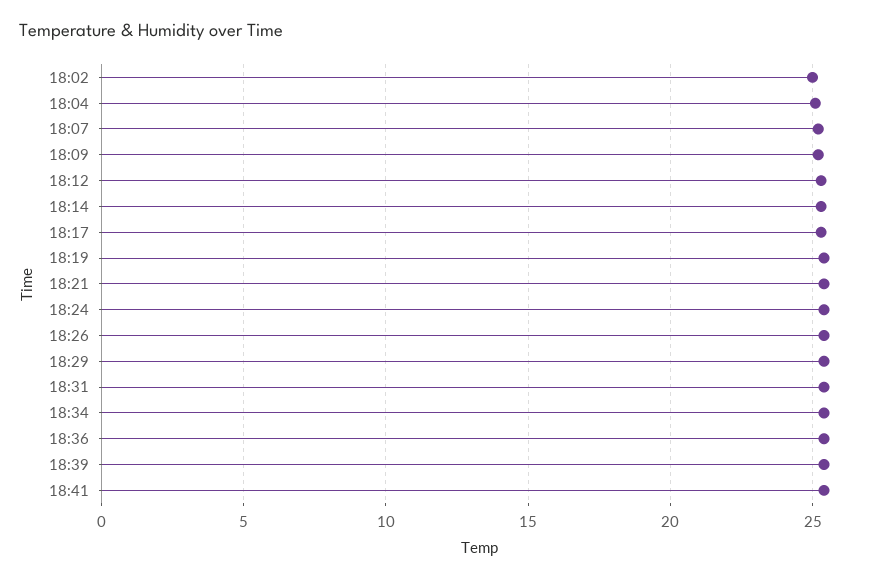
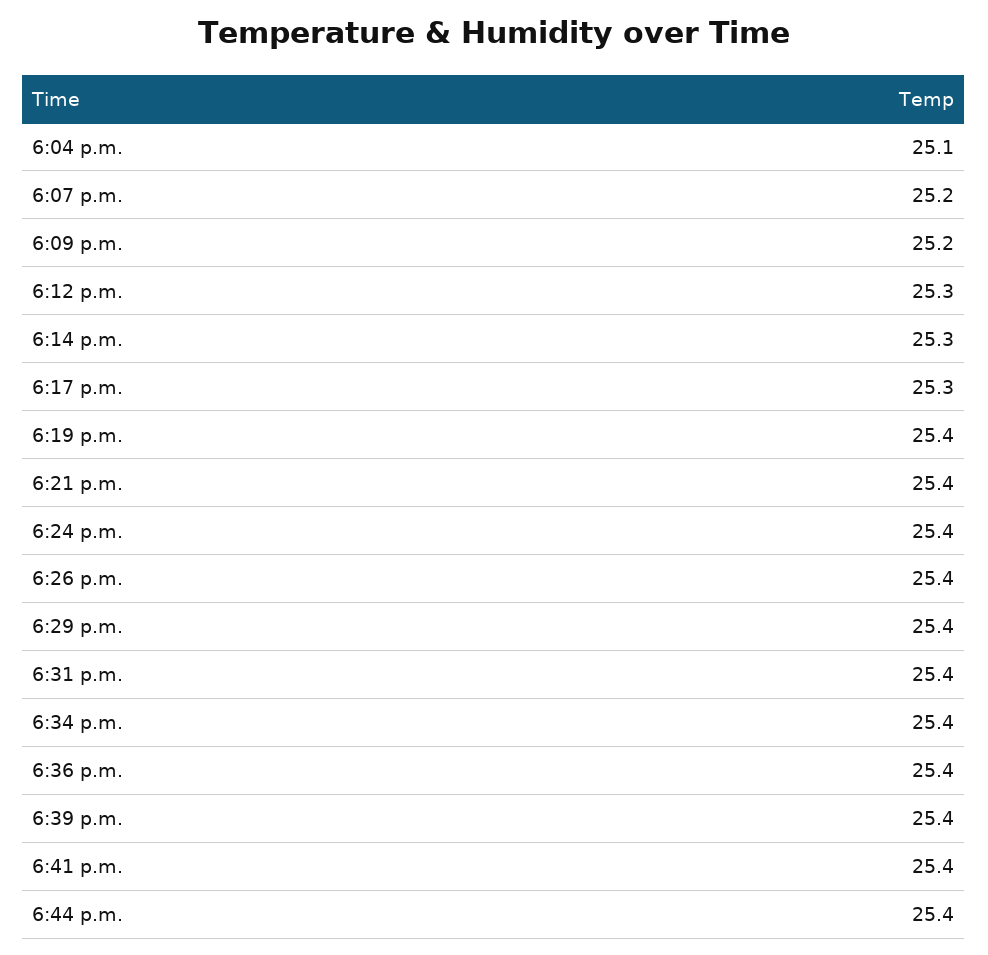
18:02: 25 -> none
6:44 p.m.: none -> 25.4

